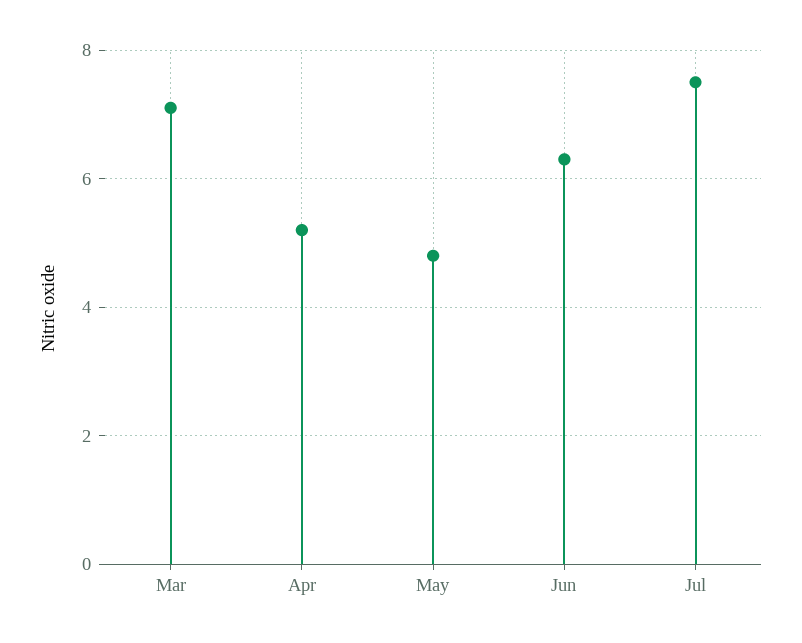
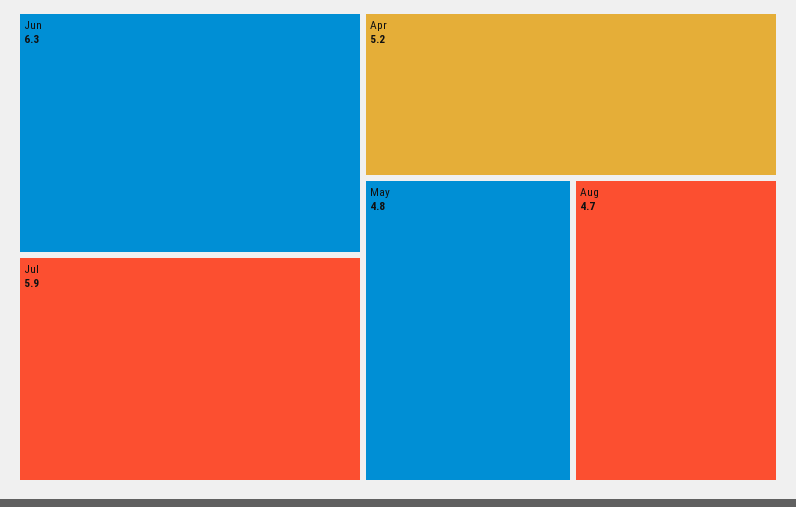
Mar: 7 -> none
Jul: 7.5 -> 5.9
Aug: none -> 4.7

